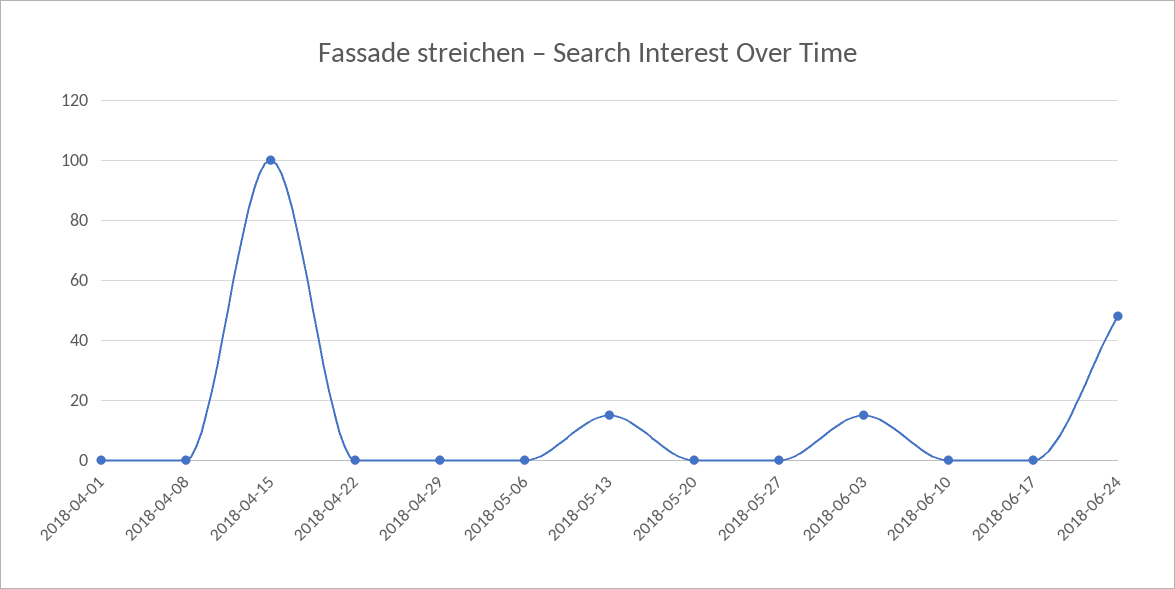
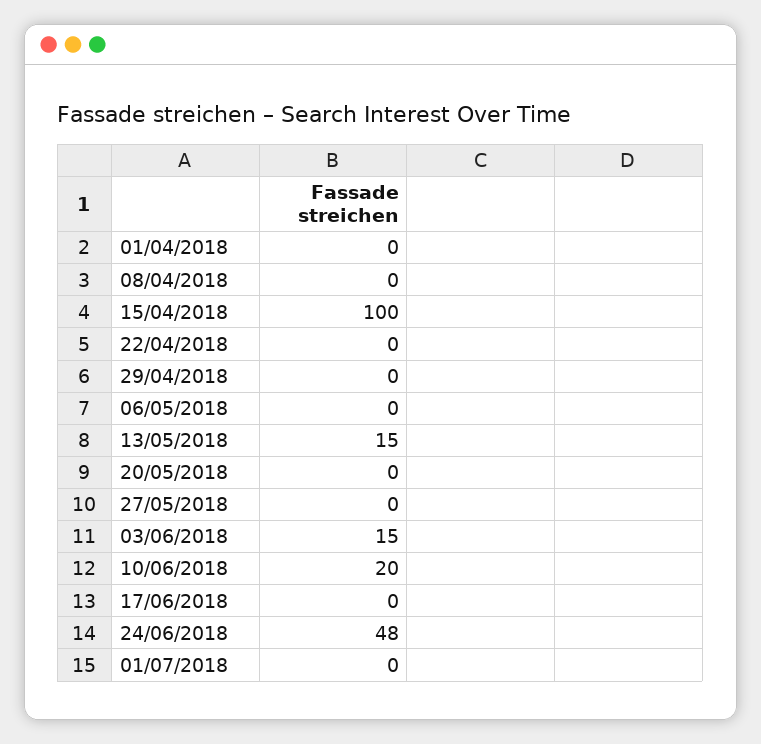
2018-06-10: 0 -> 20
01/07/2018: none -> 0

